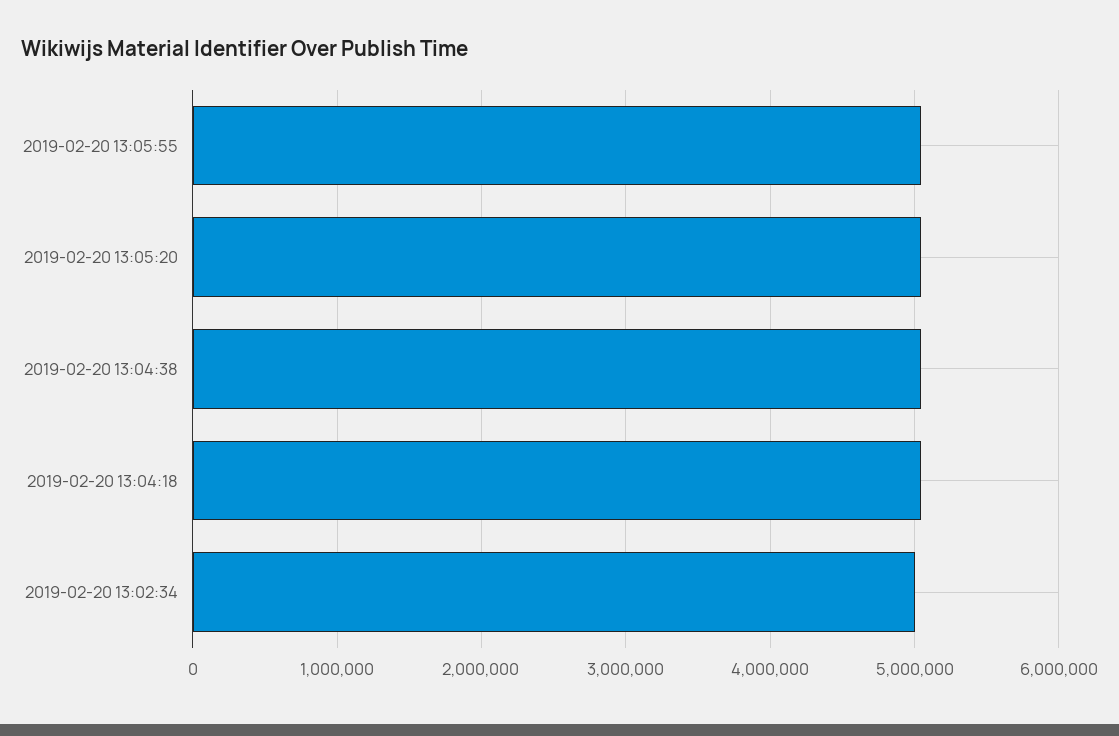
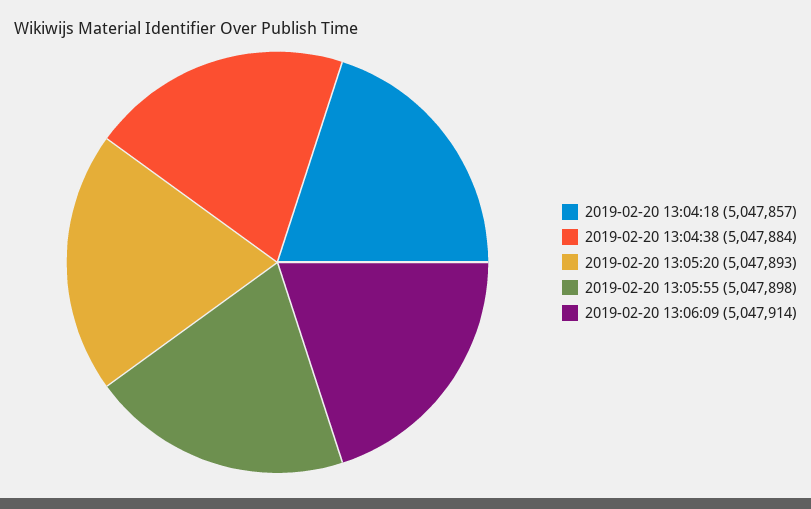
2019-02-20 13:02:34: 5000000 -> none
2019-02-20 13:06:09: none -> 5047914

